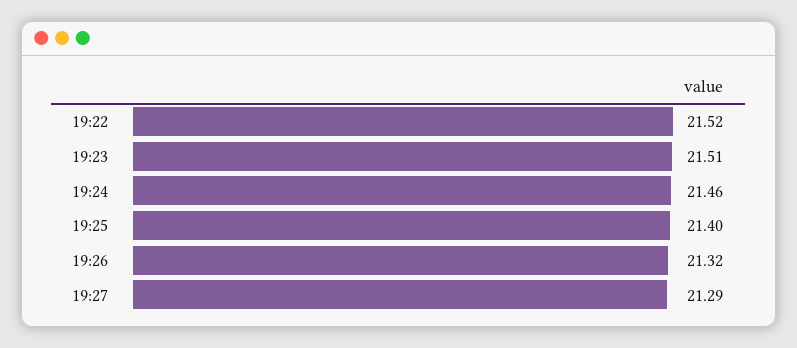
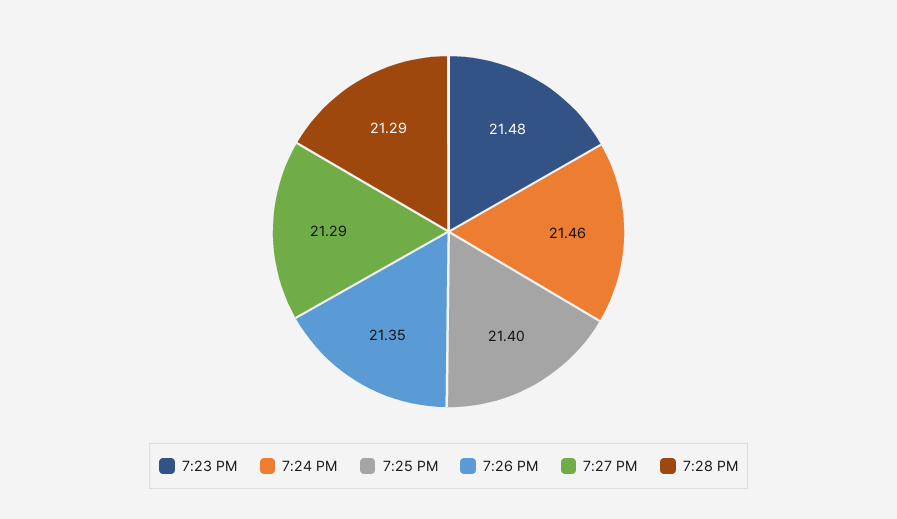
19:22: 21.52 -> none
19:23: 21.51 -> 21.48
19:26: 21.32 -> 21.35
7:28 PM: none -> 21.29

